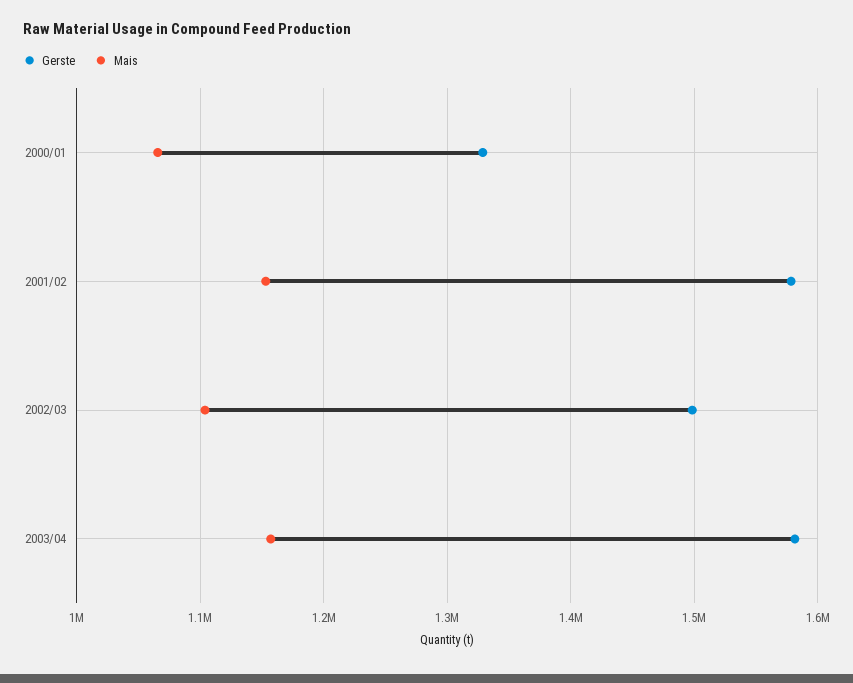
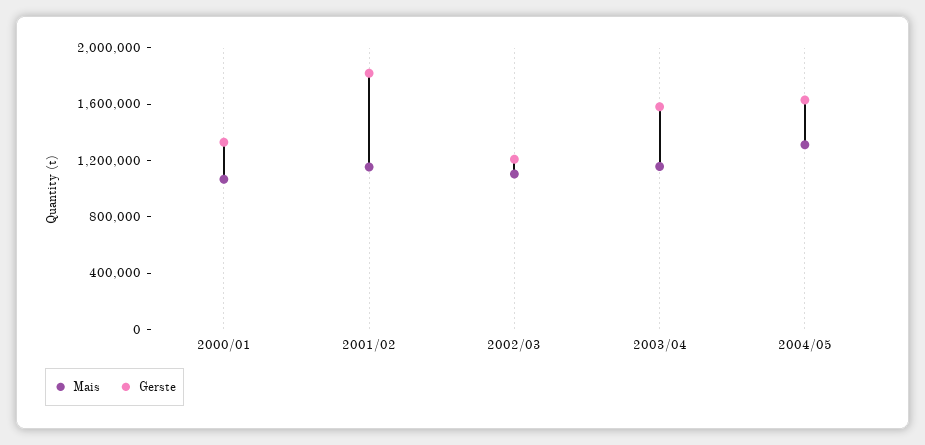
Gerste, 2001/02: 1580000 -> 1800000
Gerste, 2002/03: 1500000 -> 1200000
Mais, 2004/05: none -> 1300000
Gerste, 2004/05: none -> 1600000

